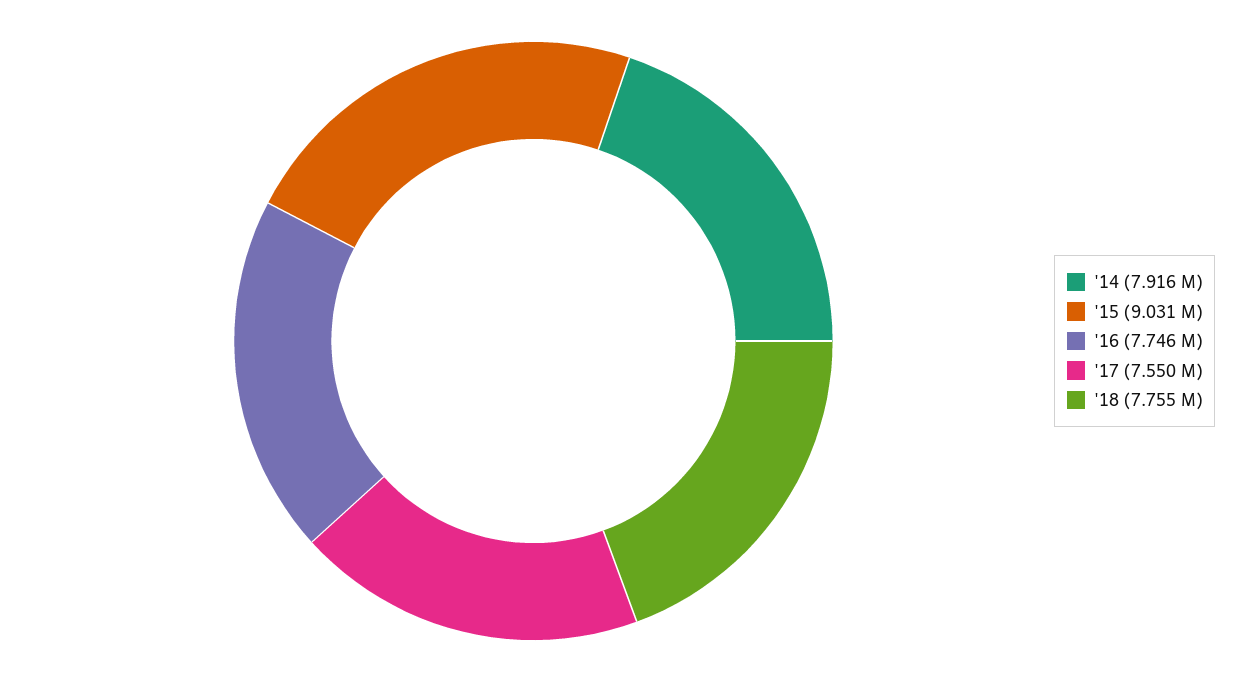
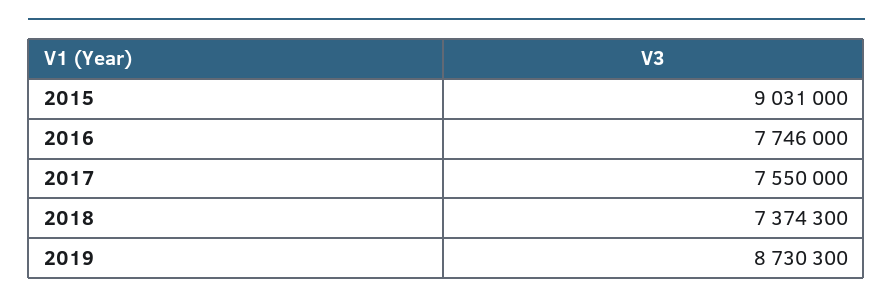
'14: 7916000 -> none
'18: 7755000 -> 7374300
2019: none -> 8730300

